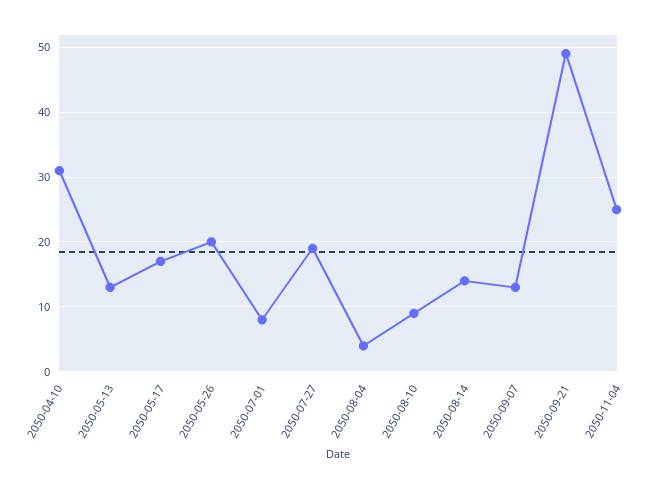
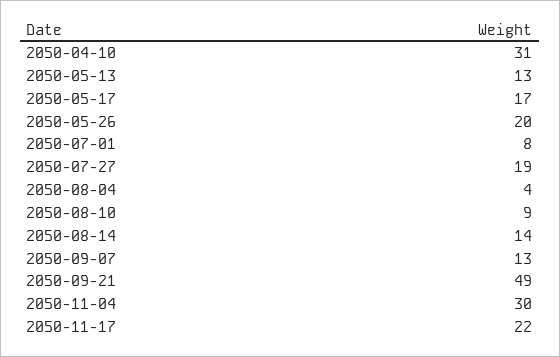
2050-11-04: 25 -> 30
2050-11-17: none -> 22

